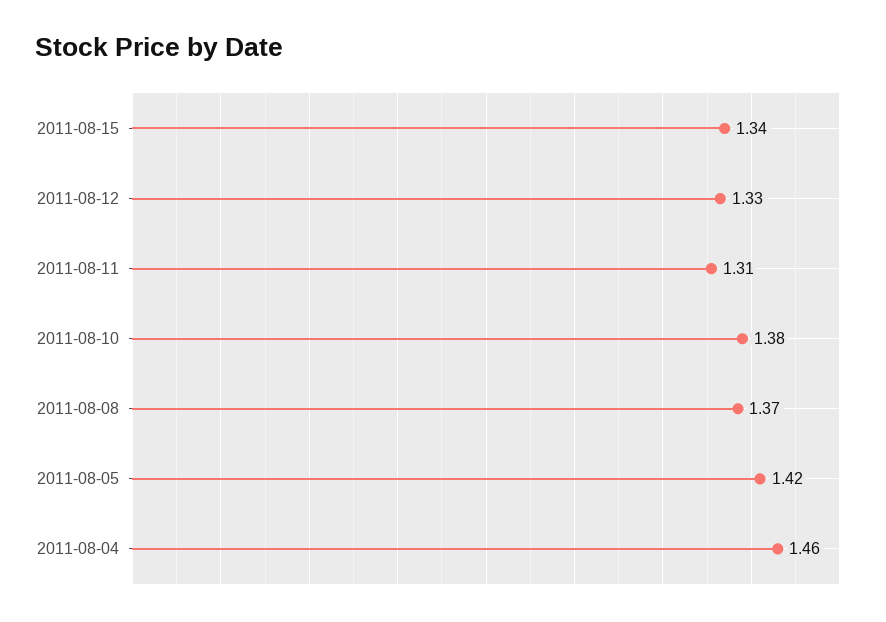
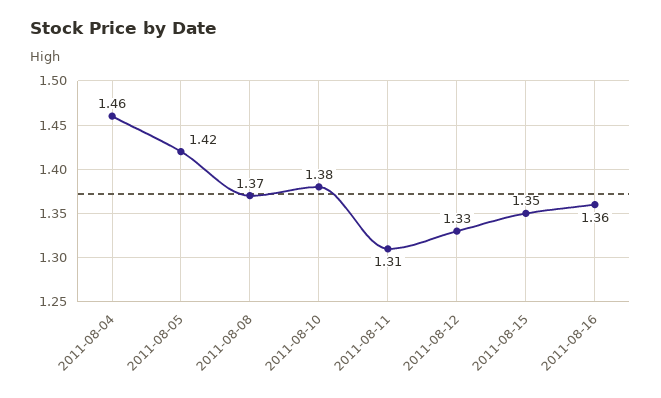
2011-08-15: 1.34 -> 1.35
2011-08-16: none -> 1.36

